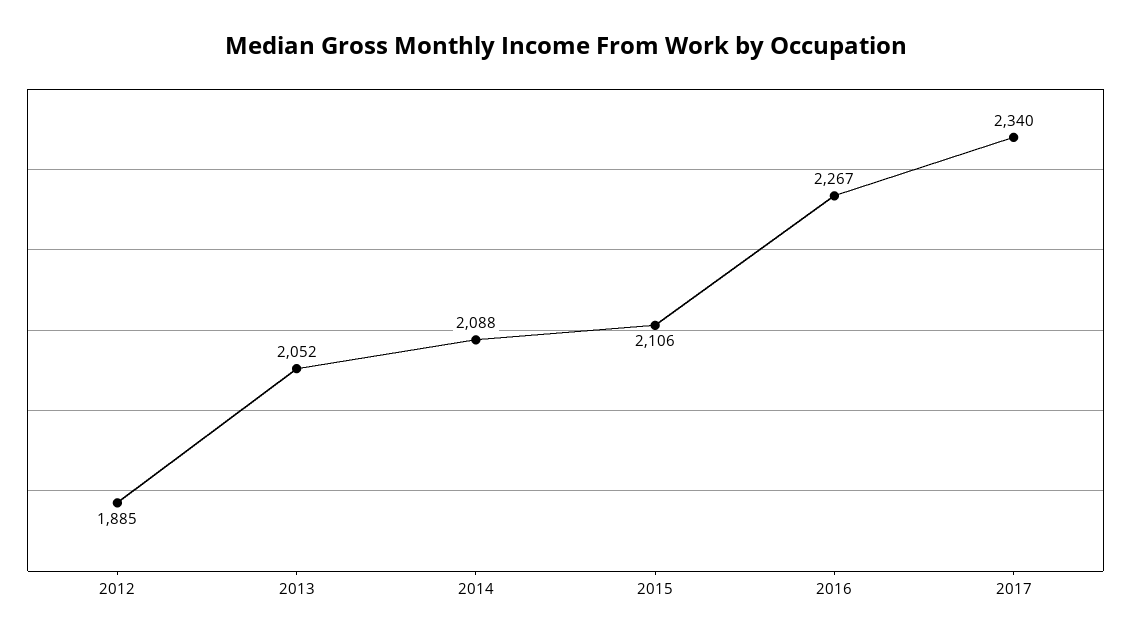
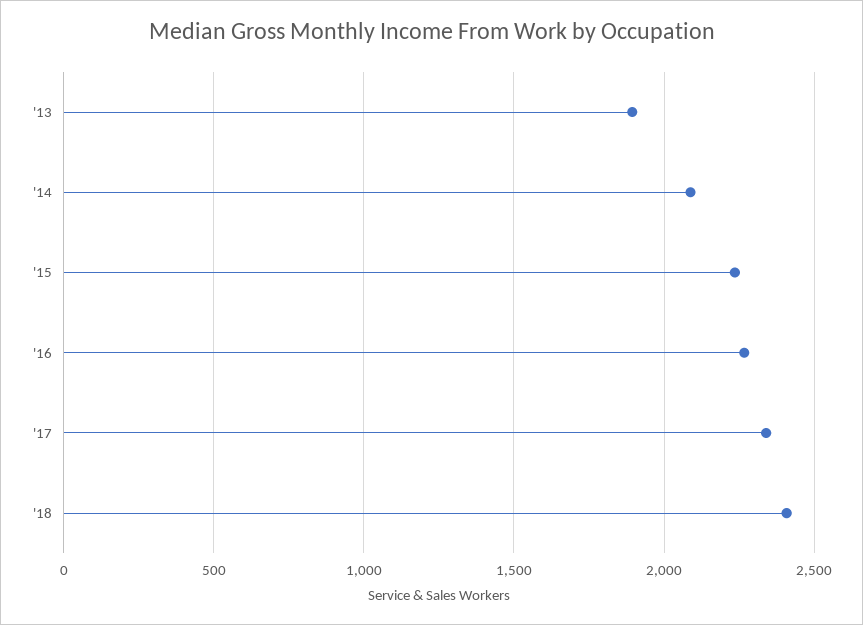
2012: 1885 -> none
2013: 2052 -> 1900
2015: 2106 -> 2250
'18: none -> 2400

